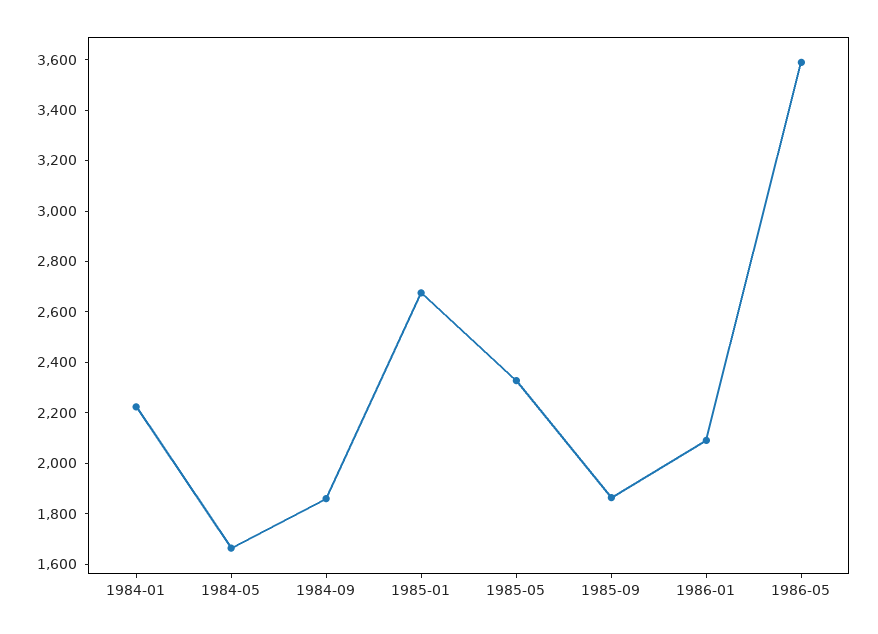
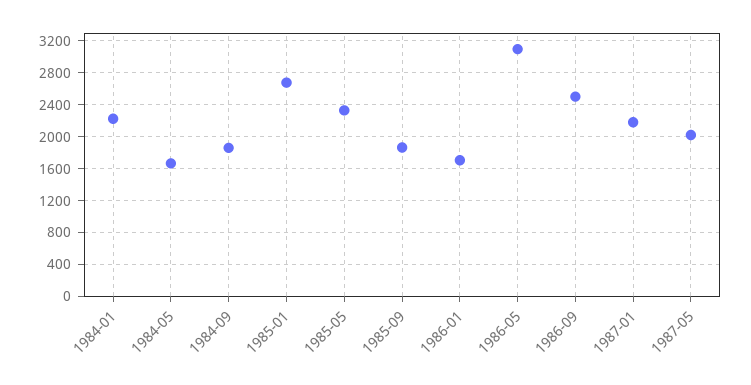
1986-01: 2100 -> 1700
1986-05: 3600 -> 3100
1986-09: none -> 2500
1987-01: none -> 2200
1987-05: none -> 2000

